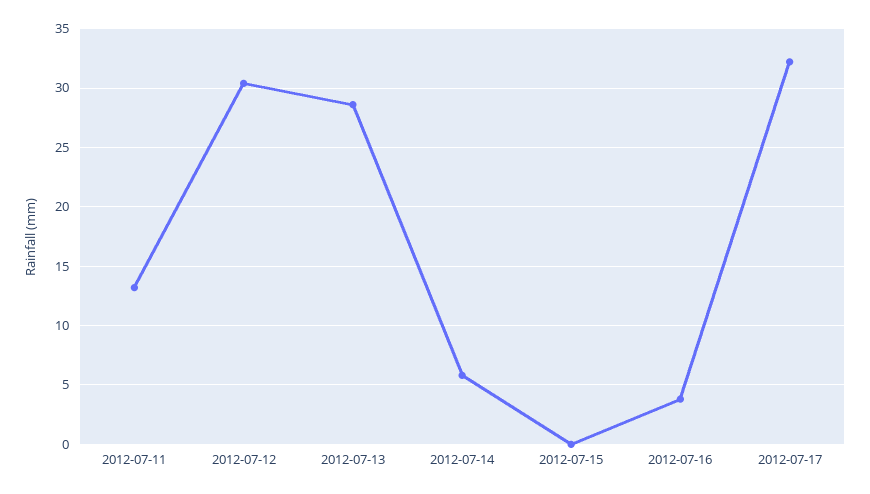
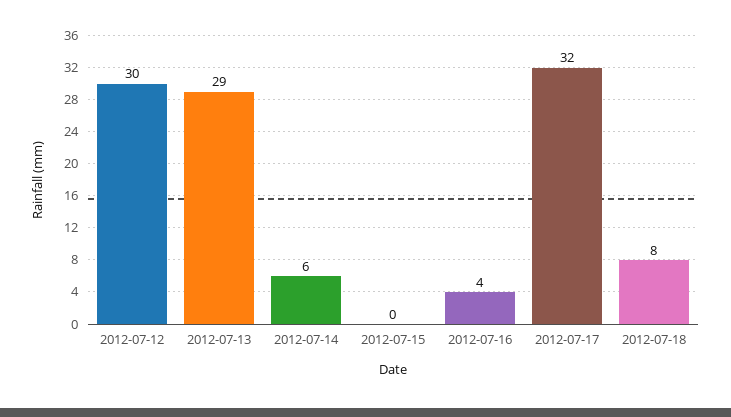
2012-07-11: 13 -> none
2012-07-18: none -> 8

